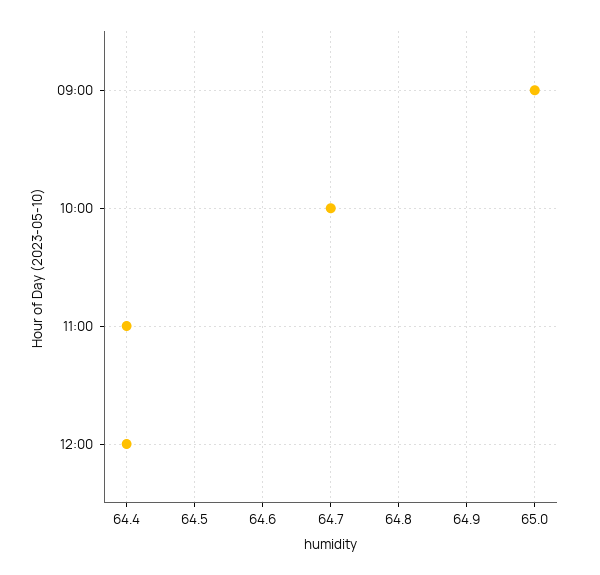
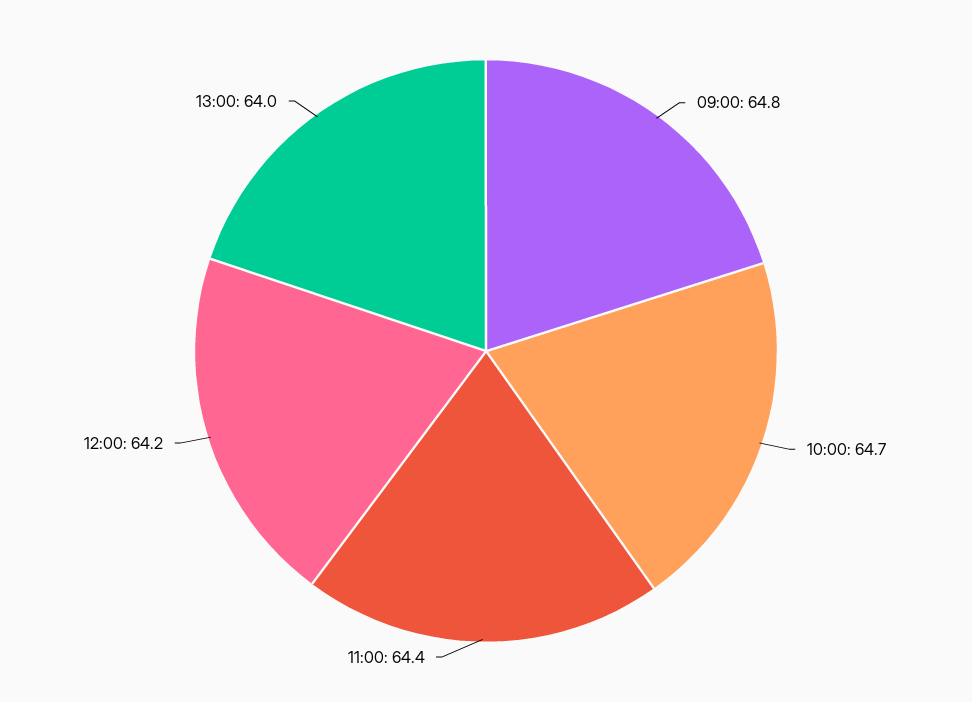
09:00: 65 -> 64.8
12:00: 64.4 -> 64.2
13:00: none -> 64

